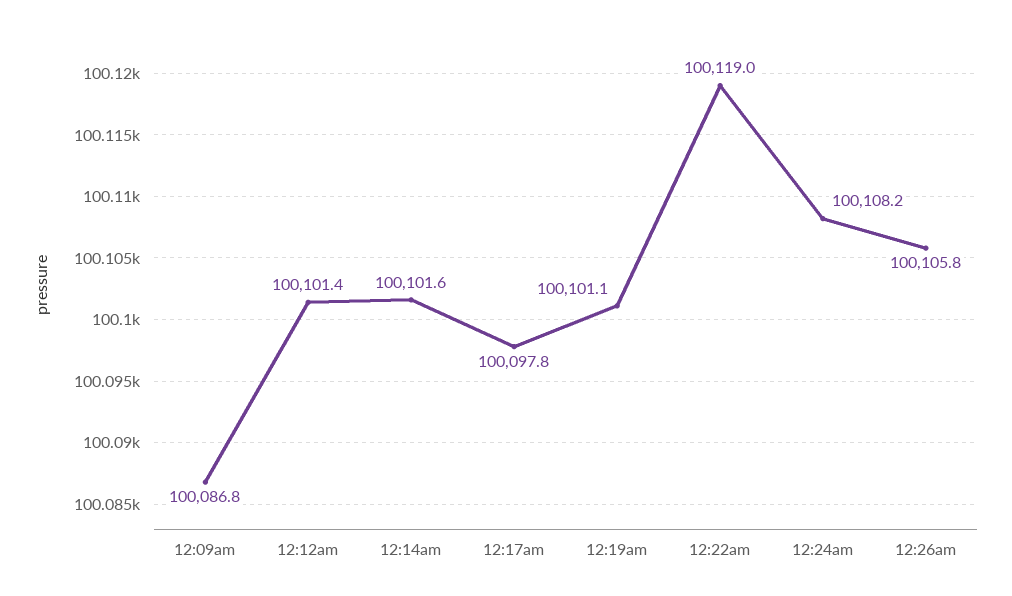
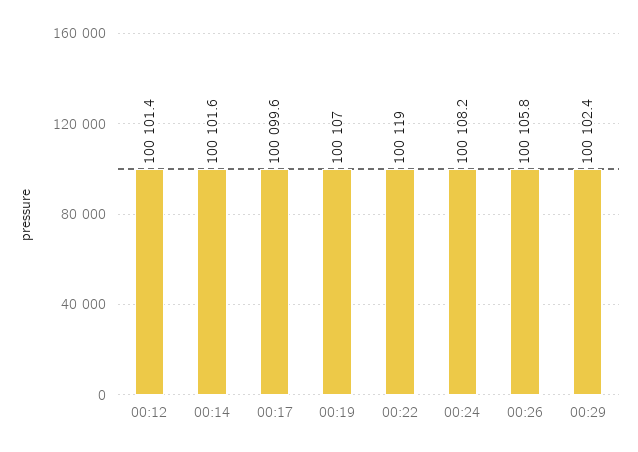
12:09am: 100086.8 -> none
12:17am: 100097.8 -> 100099.6
12:19am: 100101.1 -> 100107
00:29: none -> 100102.4

